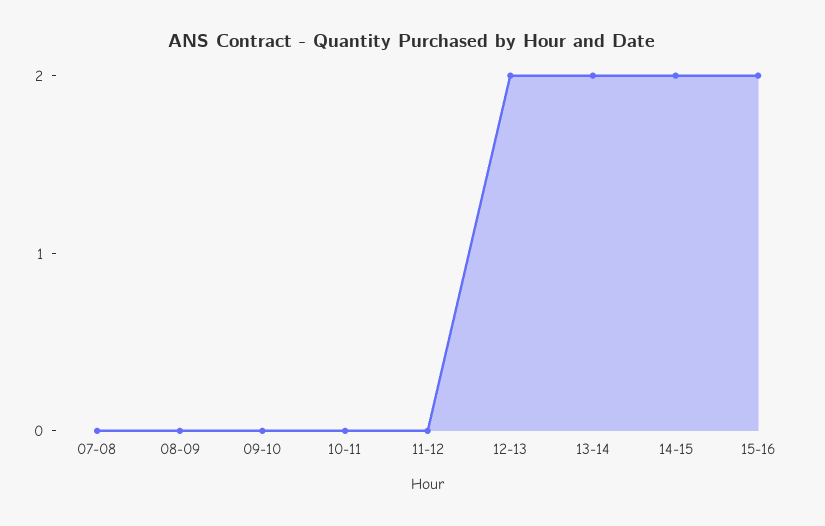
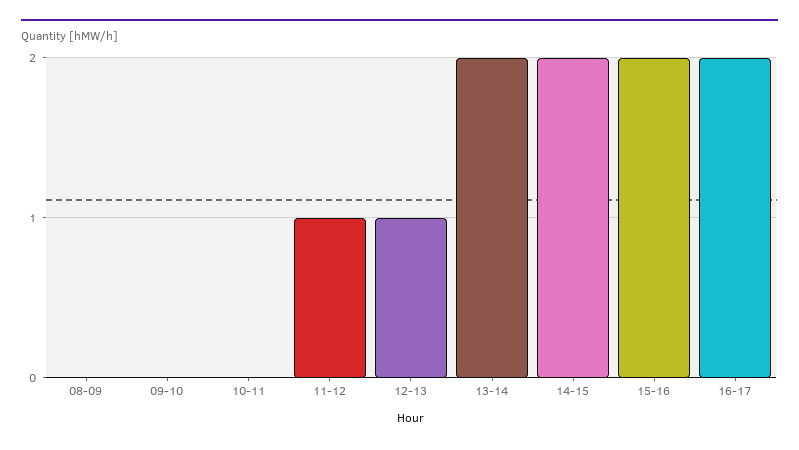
07-08: 0 -> none
11-12: 0 -> 1
12-13: 2 -> 1
16-17: none -> 2

